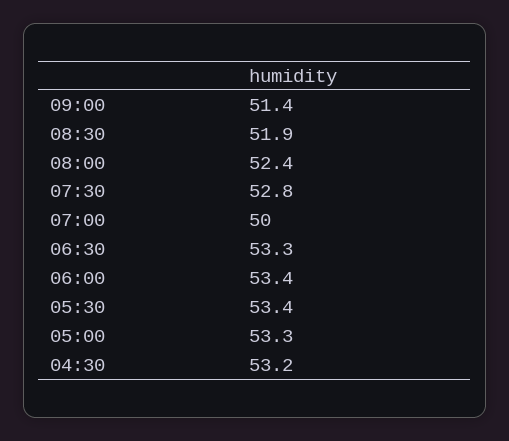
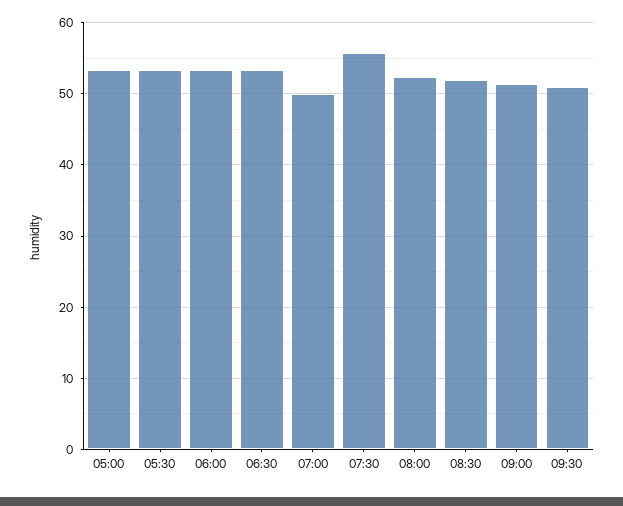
07:30: 52.8 -> 56
04:30: 53.2 -> none
09:30: none -> 51

